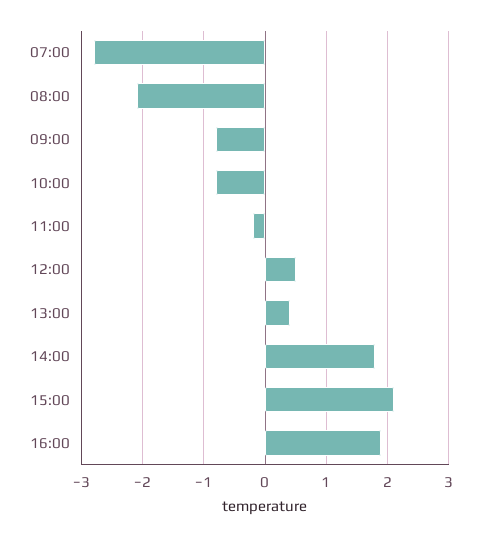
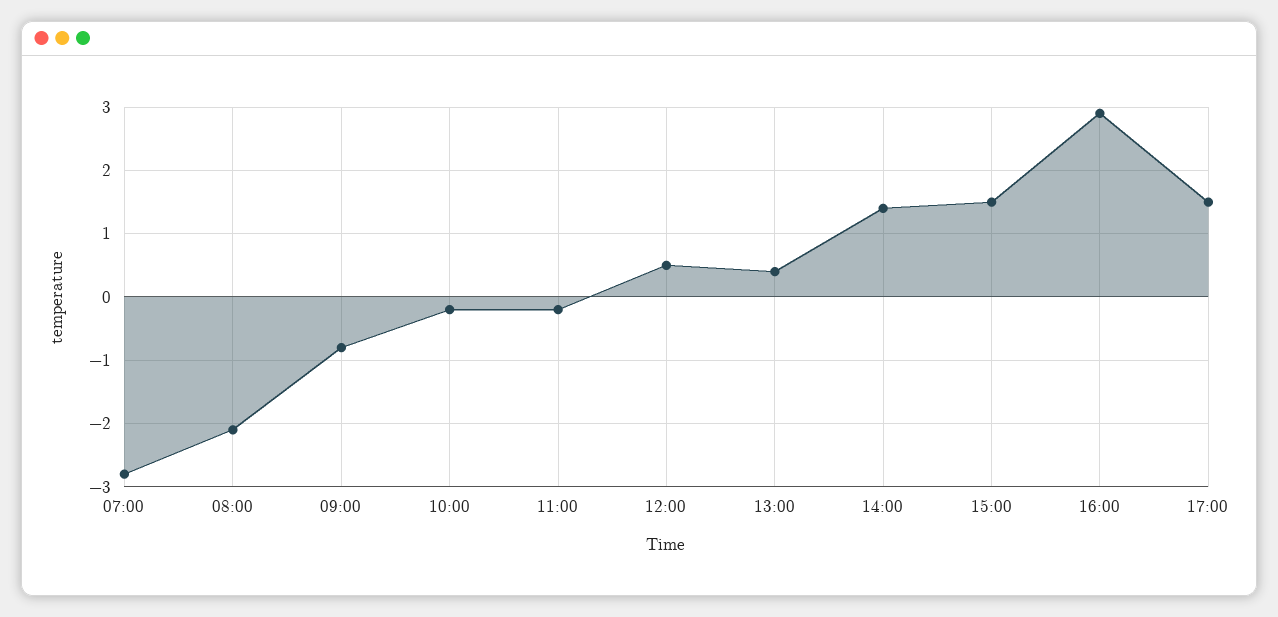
10:00: -0.8 -> -0.2
14:00: 1.8 -> 1.4
15:00: 2.1 -> 1.5
16:00: 1.9 -> 2.9
17:00: none -> 1.5

